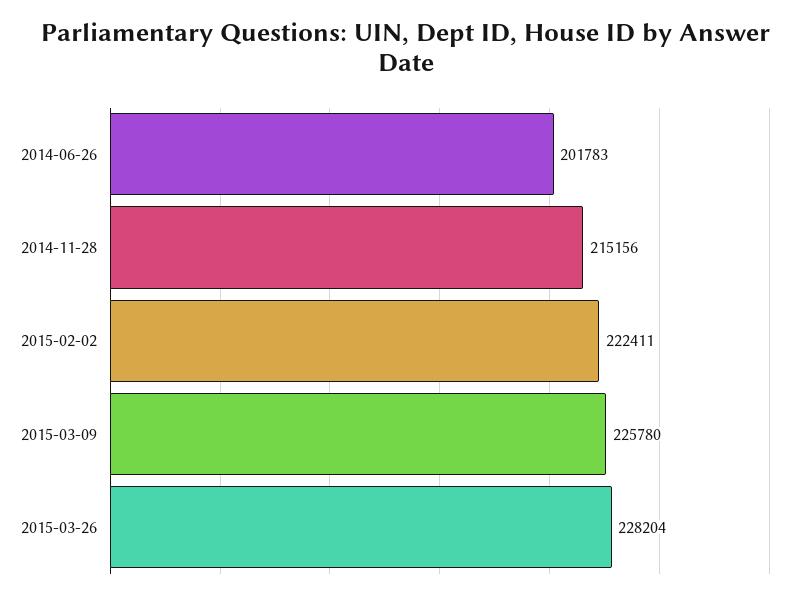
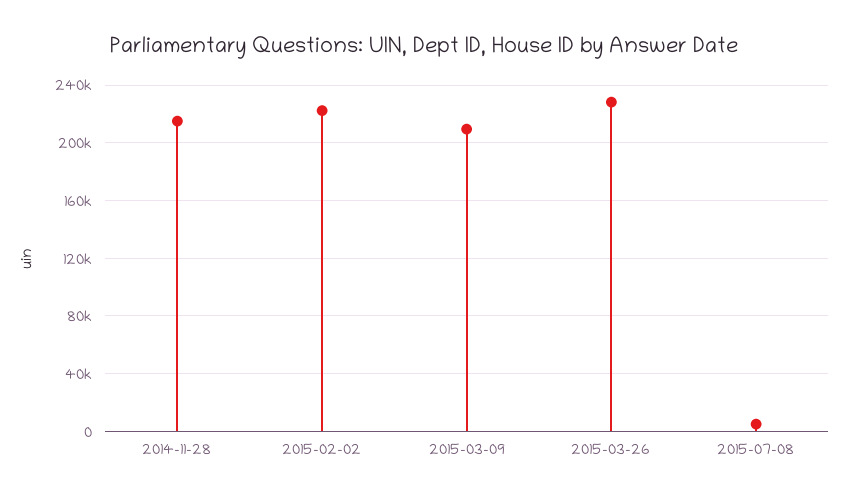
2014-06-26: 201783 -> none
2015-03-09: 225780 -> 210000
2015-07-08: none -> 5000

